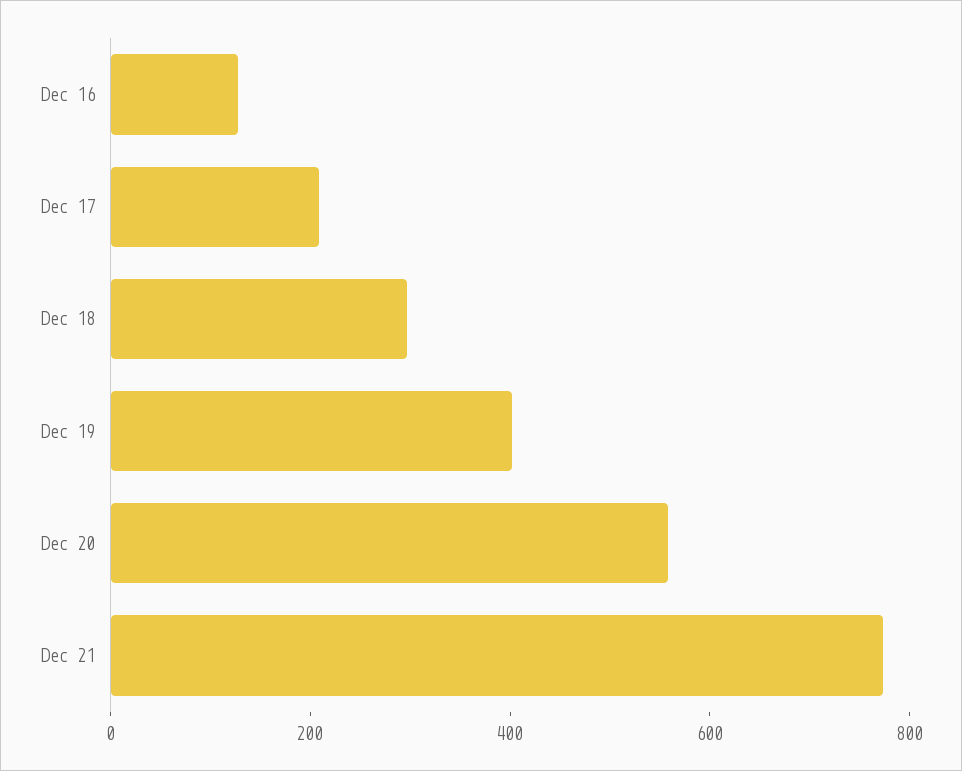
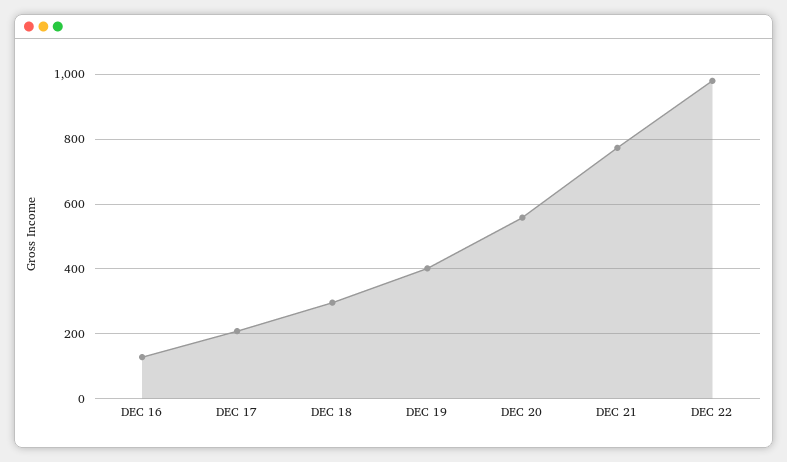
DEC 22: none -> 980

